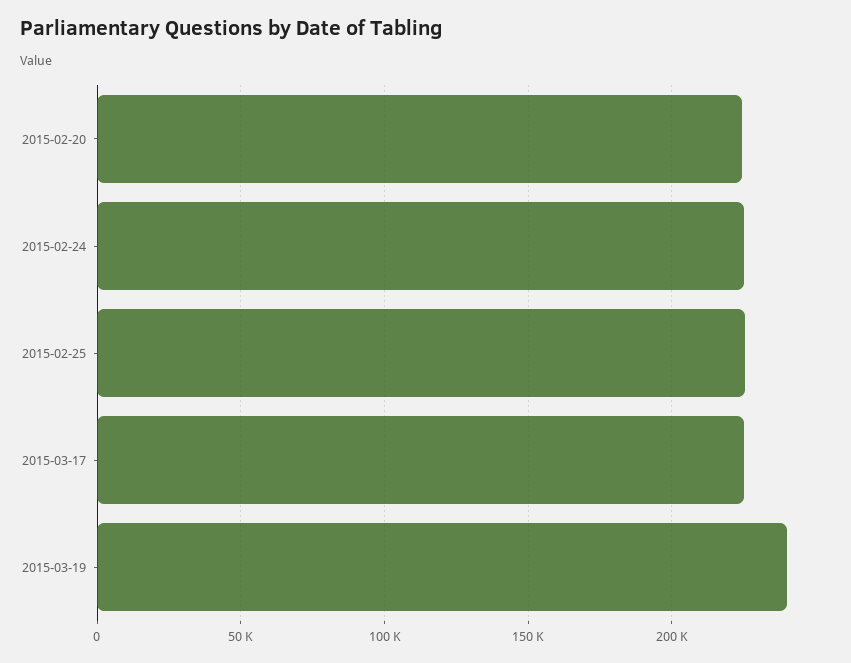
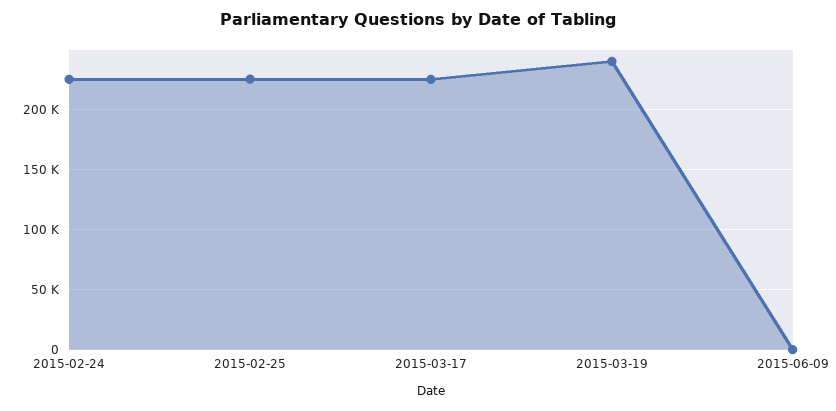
2015-02-20: 225000 -> none
2015-06-09: none -> 0

